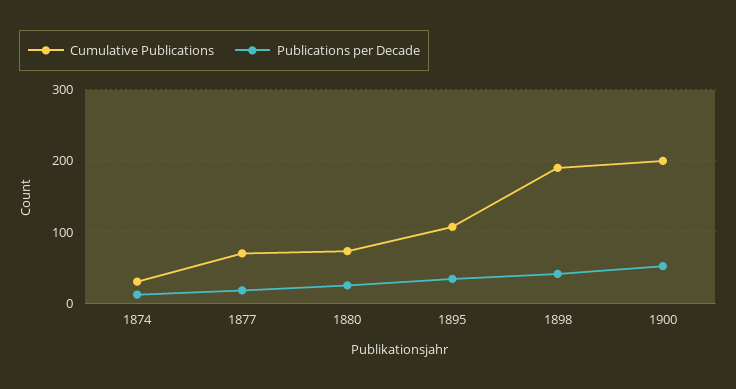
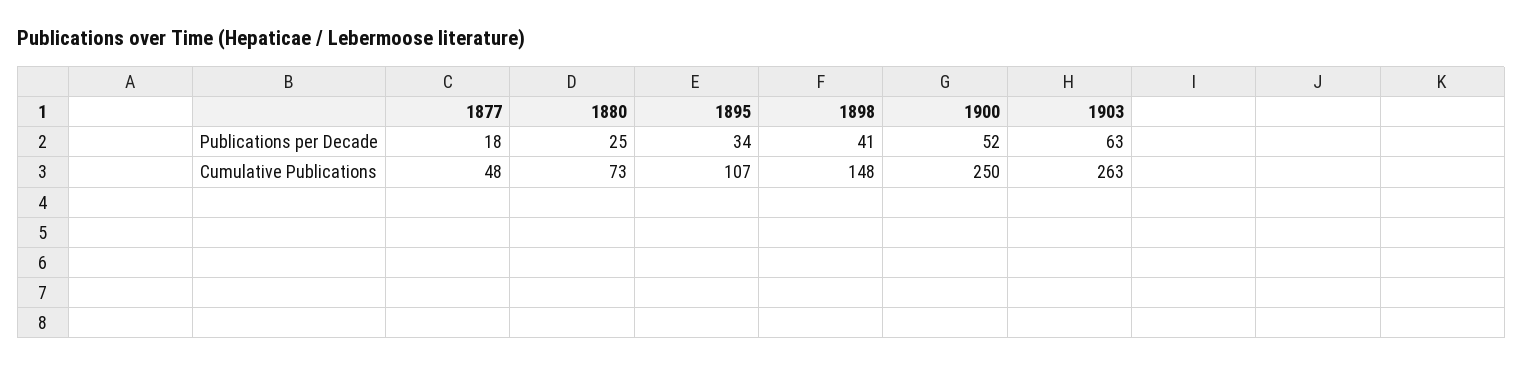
Cumulative Publications, 1874: 30 -> none
Publications per Decade, 1874: 10 -> none
Cumulative Publications, 1877: 70 -> 48
Cumulative Publications, 1898: 190 -> 148
Cumulative Publications, 1900: 200 -> 250
Publications per Decade, 1903: none -> 63
Cumulative Publications, 1903: none -> 263

